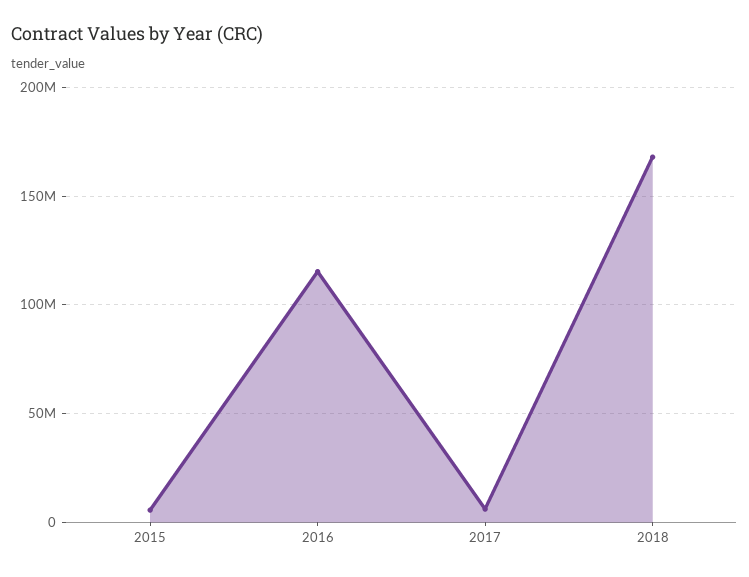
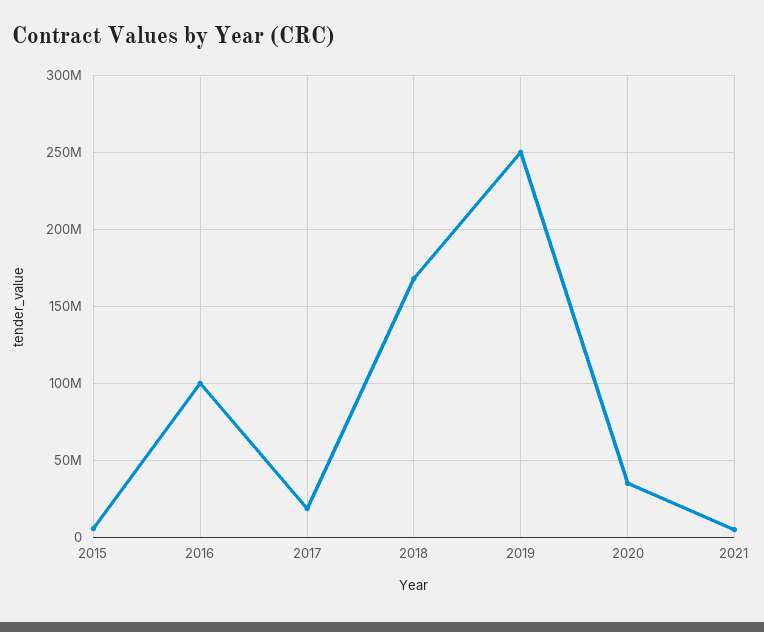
2016: 115000000 -> 100000000
2017: 5000000 -> 20000000
2019: none -> 250000000
2020: none -> 35000000
2021: none -> 5000000

